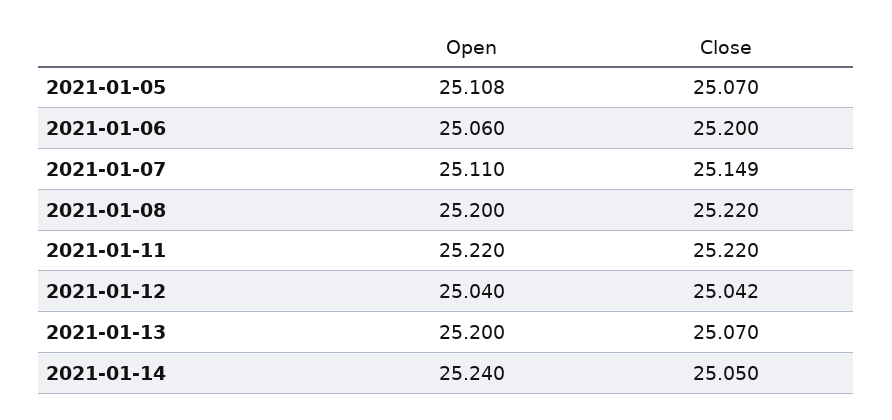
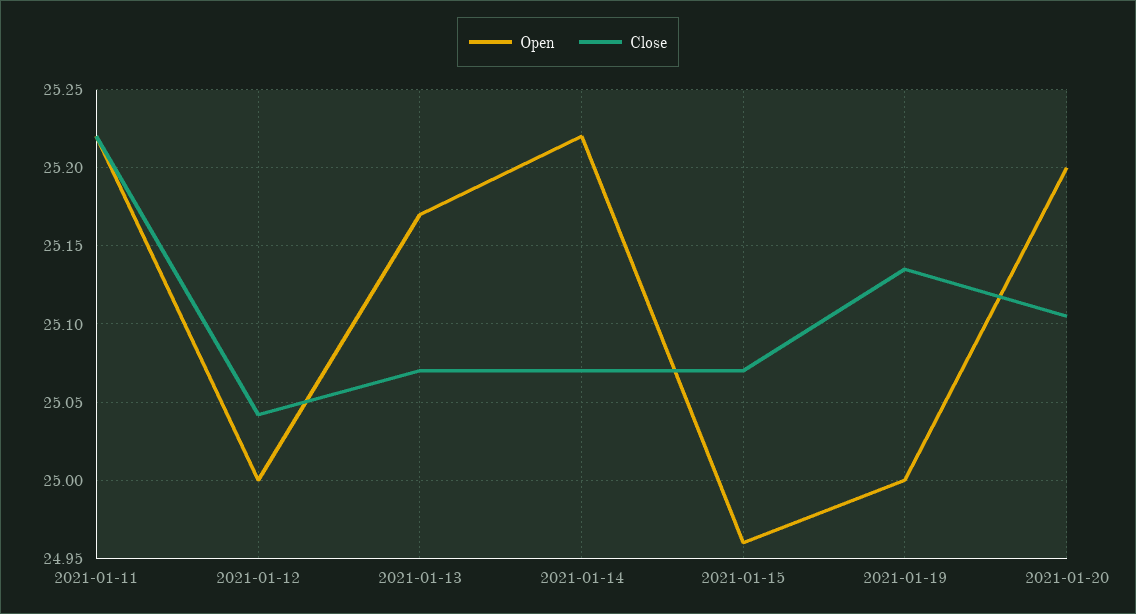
Open, 2021-01-05: 25.108 -> none
Close, 2021-01-05: 25.07 -> none
Open, 2021-01-06: 25.06 -> none
Close, 2021-01-06: 25.2 -> none
Open, 2021-01-07: 25.11 -> none
Close, 2021-01-07: 25.149 -> none
Open, 2021-01-08: 25.2 -> none
Close, 2021-01-08: 25.22 -> none
Open, 2021-01-12: 25.04 -> 25
Open, 2021-01-13: 25.2 -> 25.17
Open, 2021-01-14: 25.24 -> 25.22
Close, 2021-01-14: 25.05 -> 25.07
Open, 2021-01-15: none -> 24.96
Close, 2021-01-15: none -> 25.07
Open, 2021-01-19: none -> 25
Close, 2021-01-19: none -> 25.135
Open, 2021-01-20: none -> 25.2
Close, 2021-01-20: none -> 25.105

